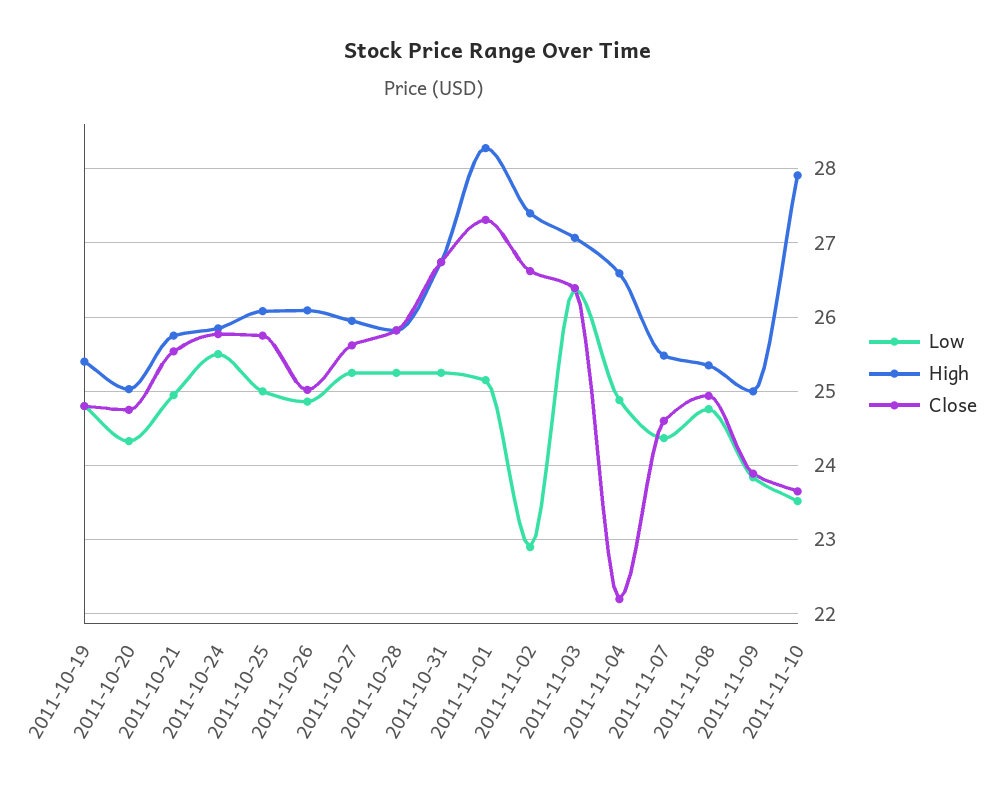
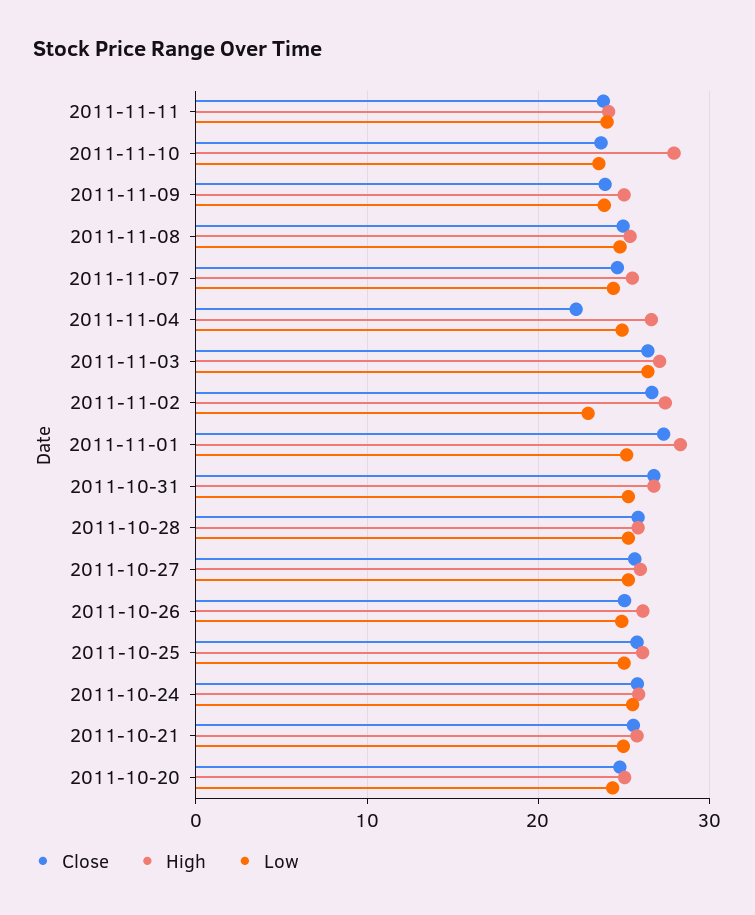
Low, 2011-10-19: 24.8 -> none
High, 2011-10-19: 25.4 -> none
Close, 2011-10-19: 24.8 -> none
Close, 2011-11-11: none -> 24
High, 2011-11-11: none -> 24
Low, 2011-11-11: none -> 24

